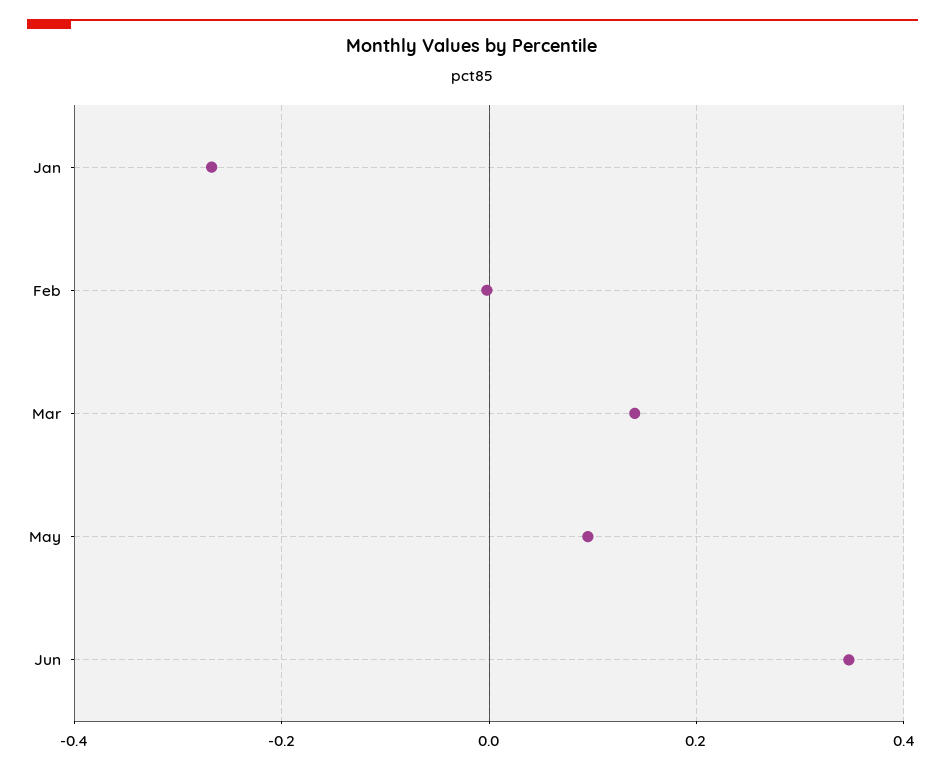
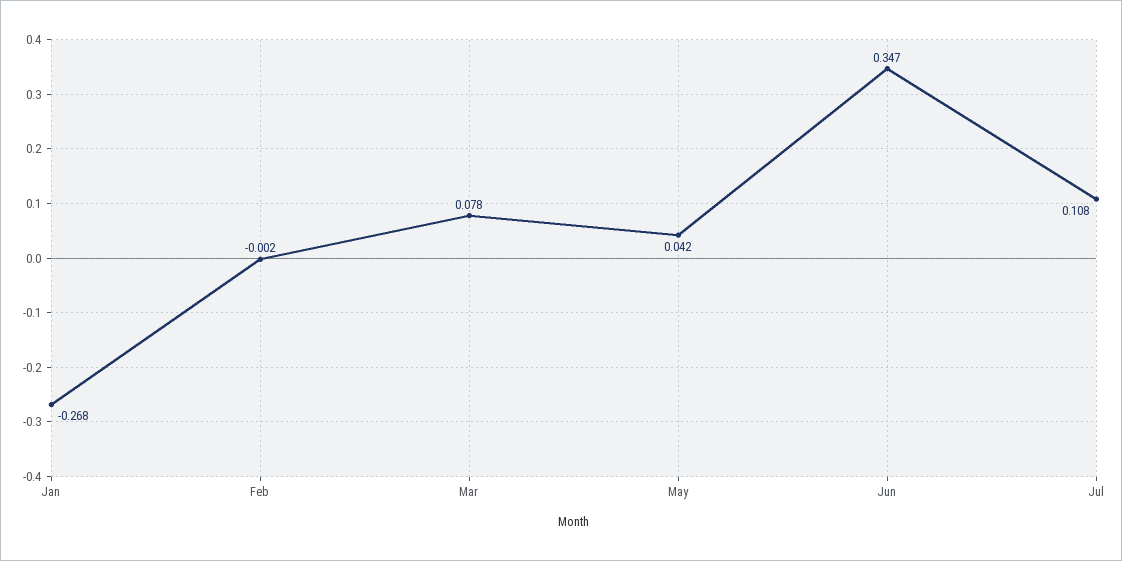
Mar: 0.14 -> 0.078
May: 0.1 -> 0.042
Jul: none -> 0.108

